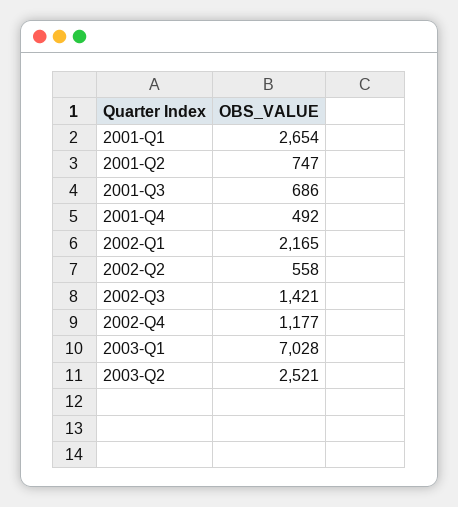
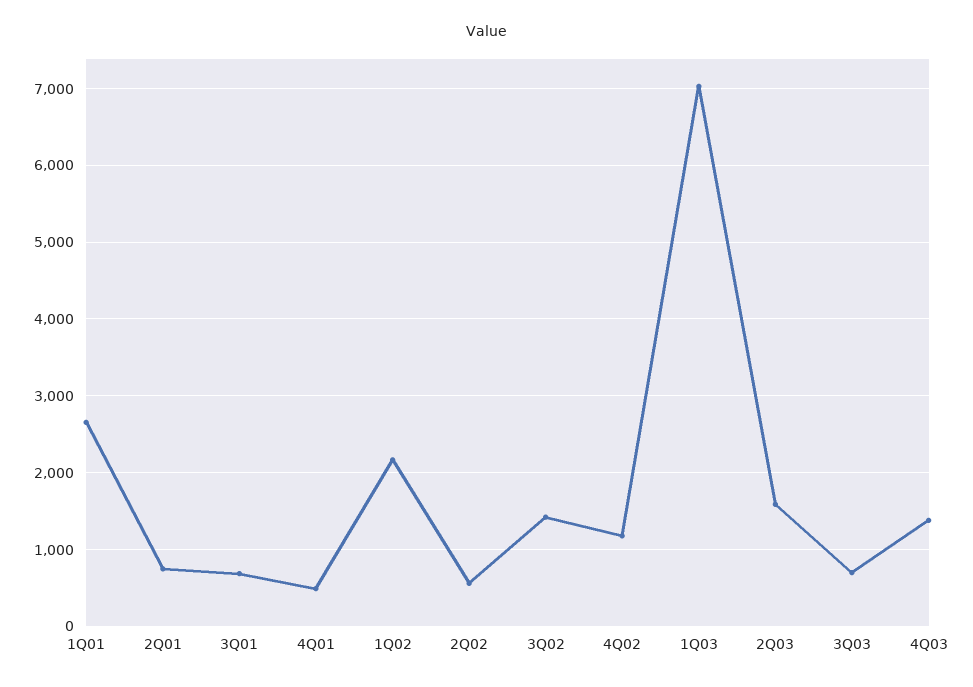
2003-Q2: 2521 -> 1600
3Q03: none -> 700
4Q03: none -> 1400

